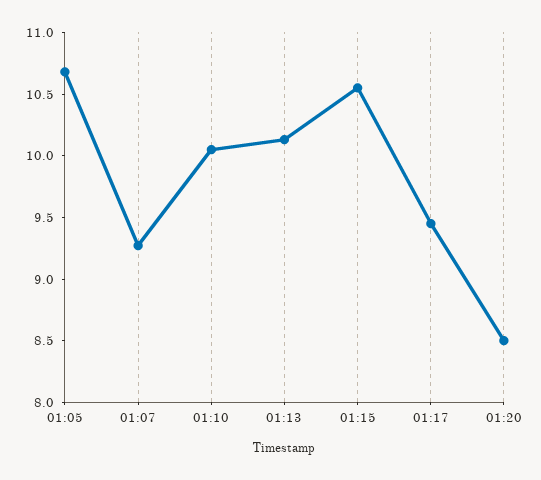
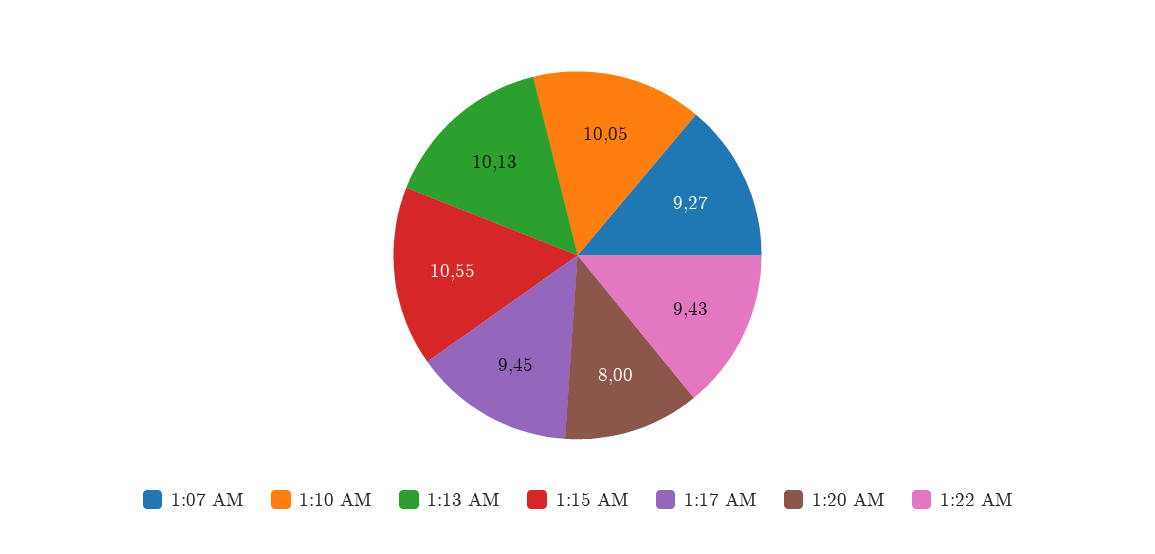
01:05: 10.7 -> none
01:20: 8.5 -> 8
1:22 AM: none -> 9.43

